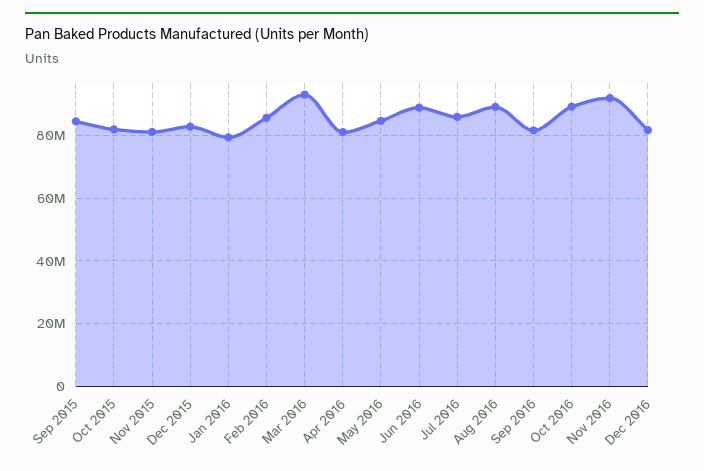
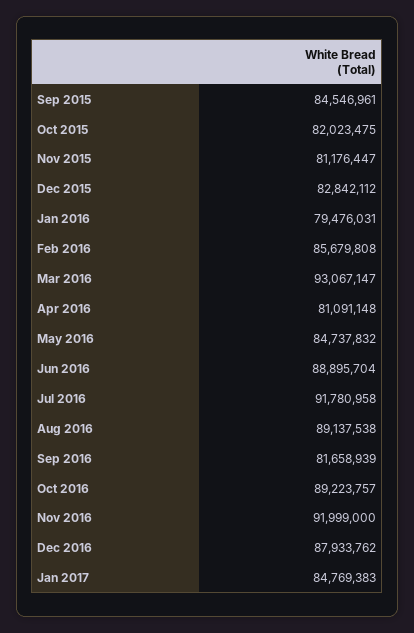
Jul 2016: 86000000 -> 91780958
Dec 2016: 82000000 -> 87933762
Jan 2017: none -> 84769383

